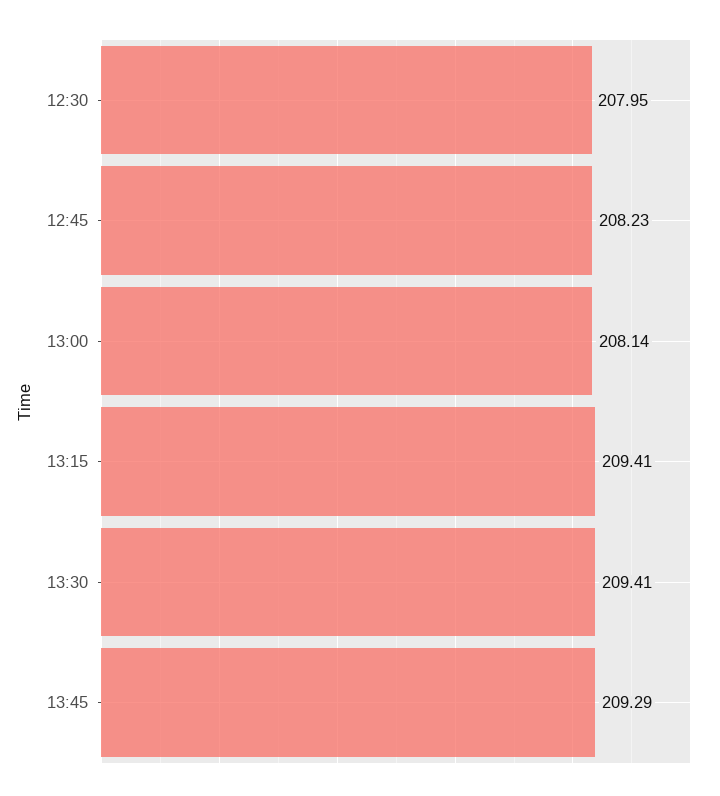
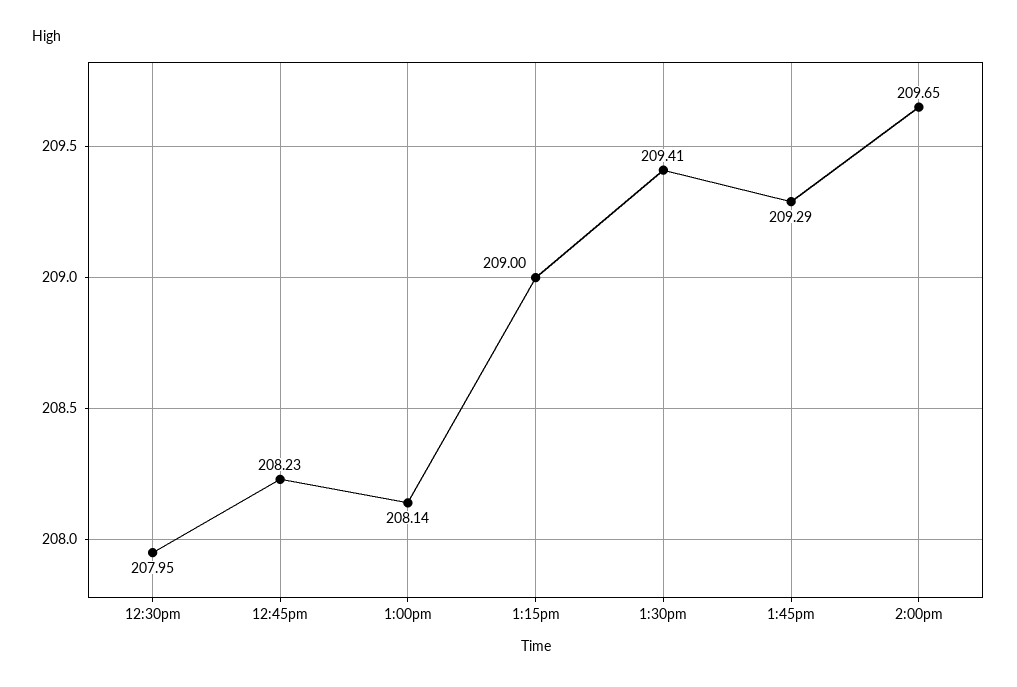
13:15: 209.41 -> 209
2:00pm: none -> 209.65

